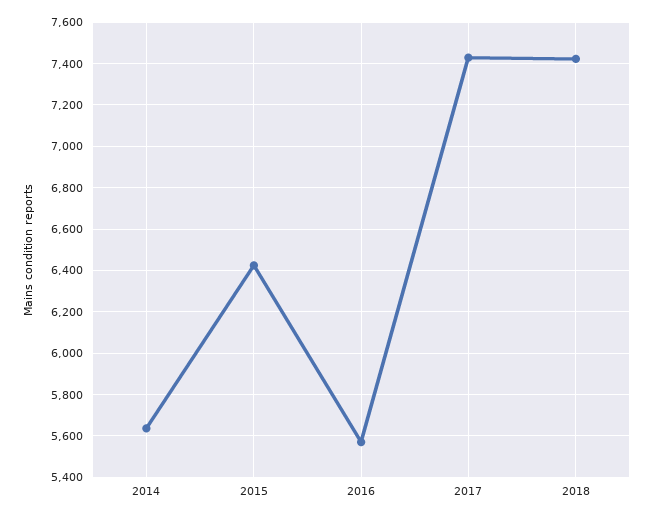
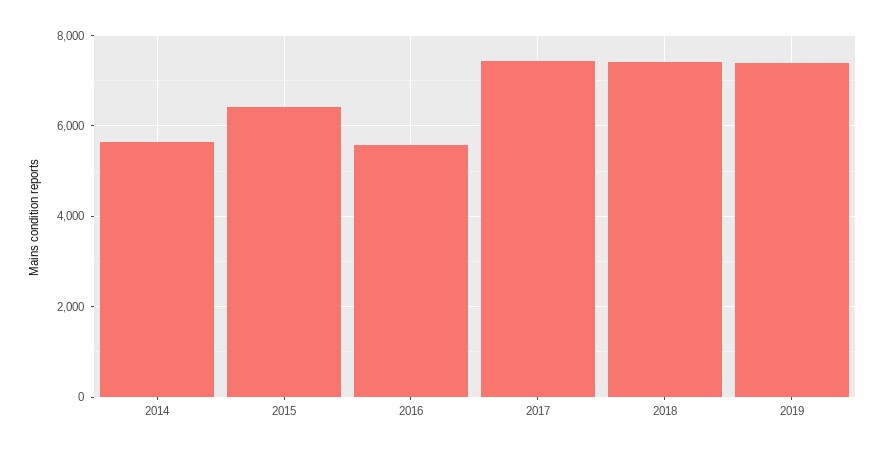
2019: none -> 7400

